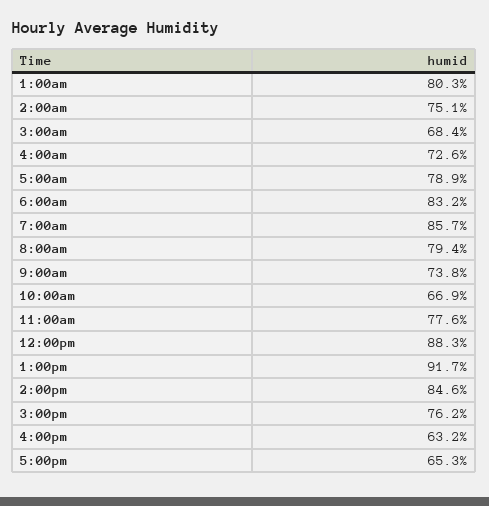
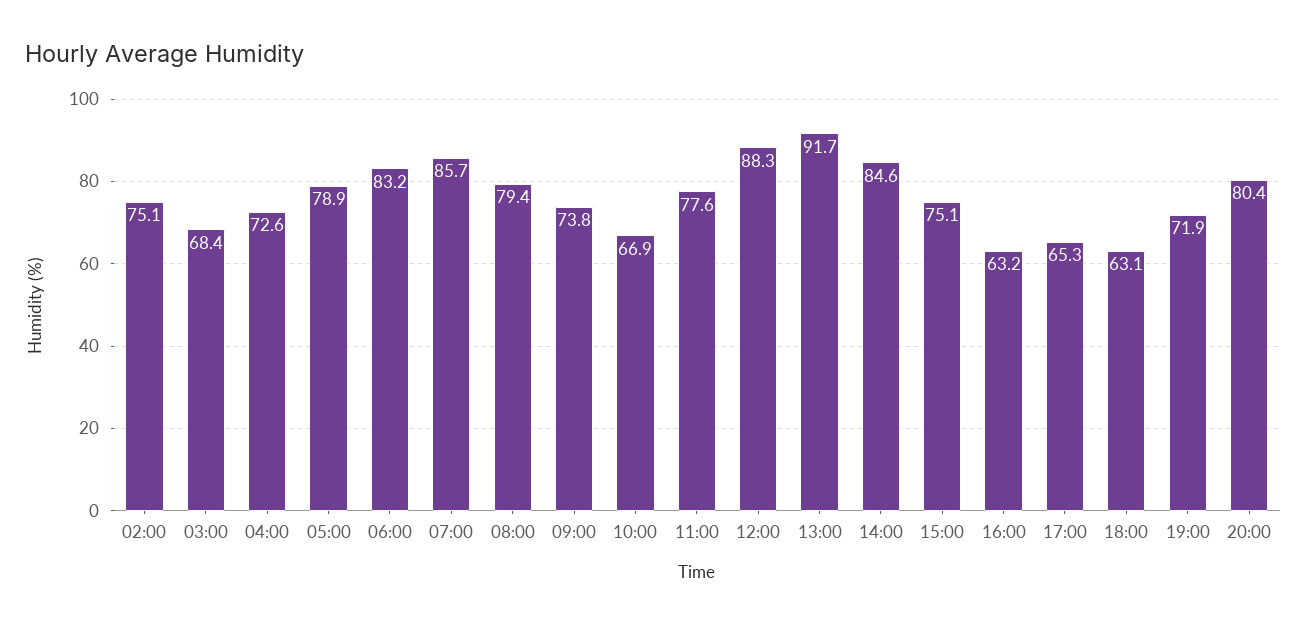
1:00am: 80.3 -> none
3:00pm: 76.2 -> 75.1
18:00: none -> 63.1
19:00: none -> 71.9
20:00: none -> 80.4

